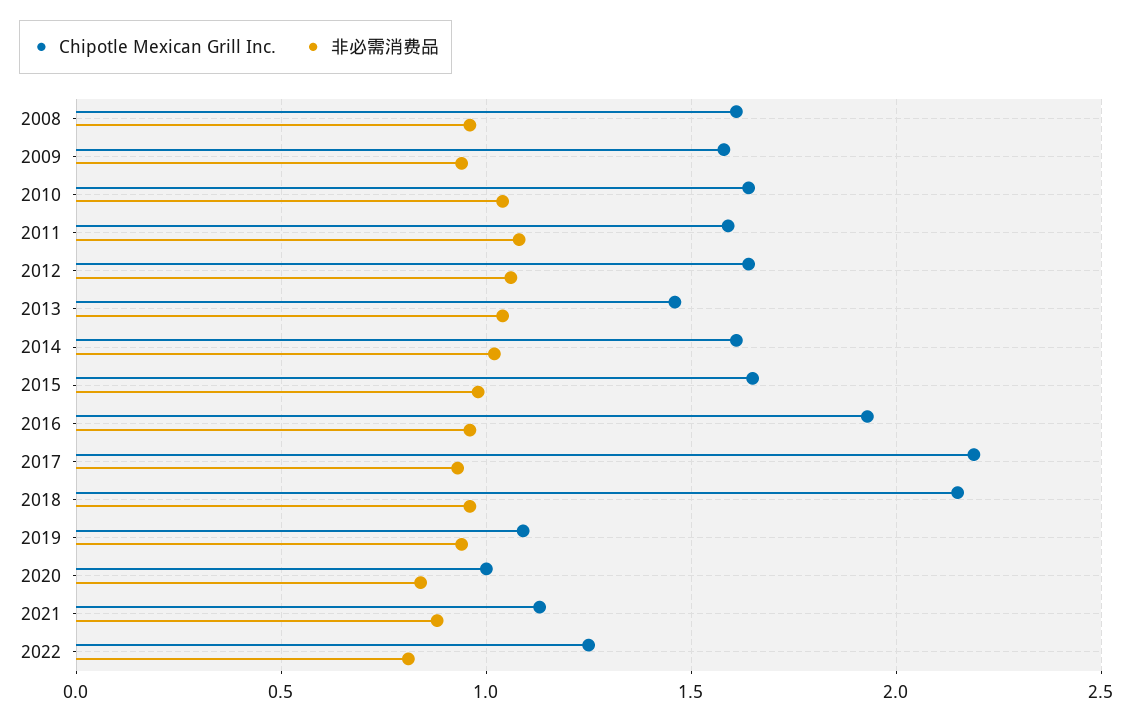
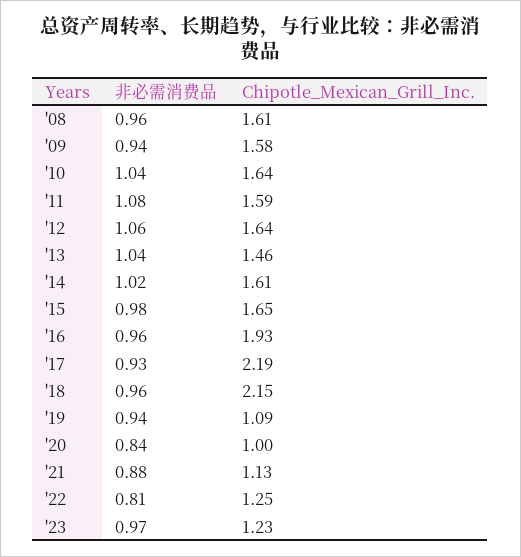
非必需消费品, '23: none -> 0.97
Chipotle Mexican Grill Inc., '23: none -> 1.23

